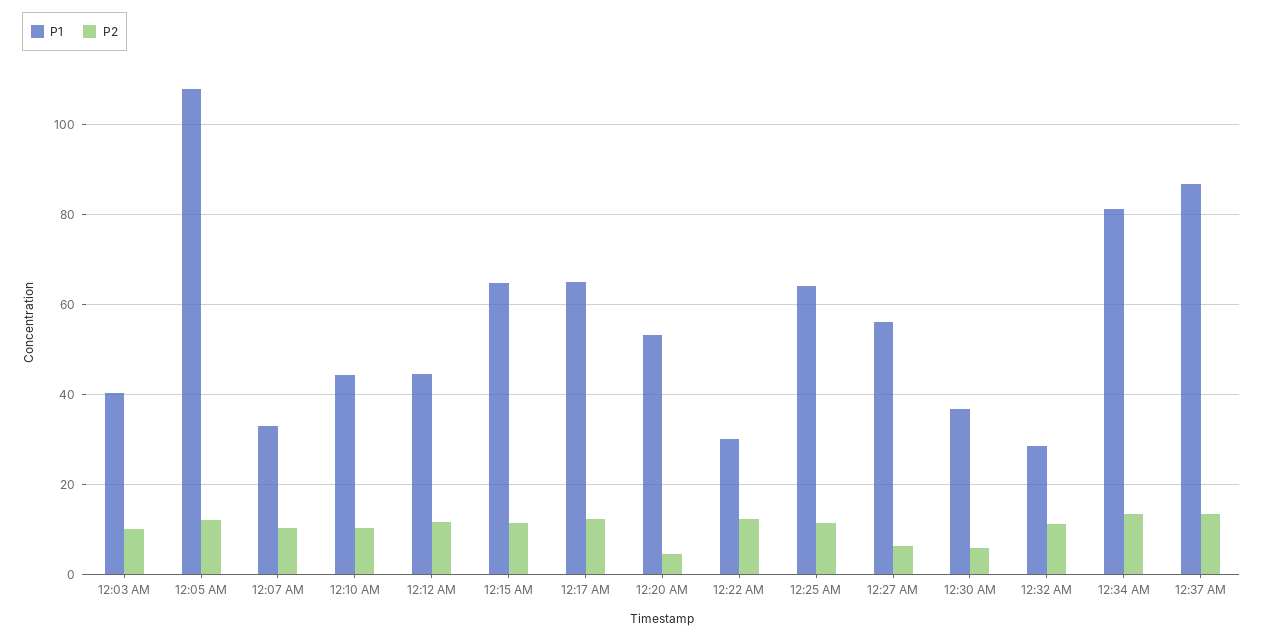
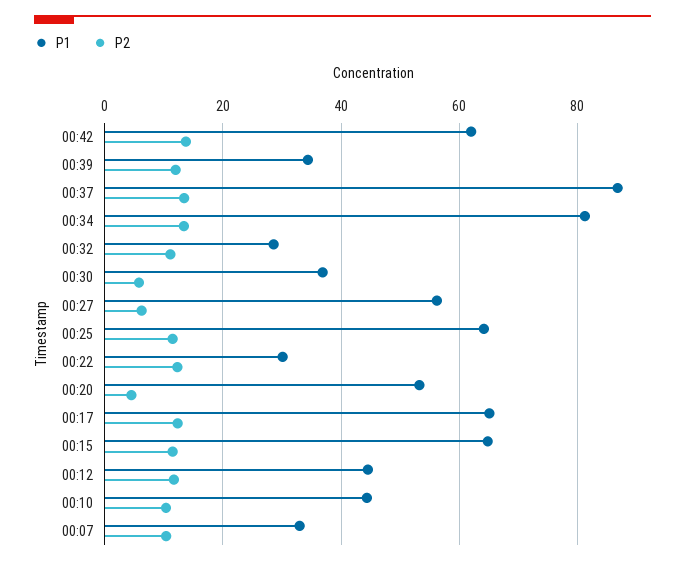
P1, 12:03 AM: 40 -> none
P2, 12:03 AM: 10 -> none
P1, 12:05 AM: 108 -> none
P2, 12:05 AM: 12 -> none
P1, 00:42: none -> 62
P2, 00:42: none -> 14
P1, 00:39: none -> 34
P2, 00:39: none -> 12

